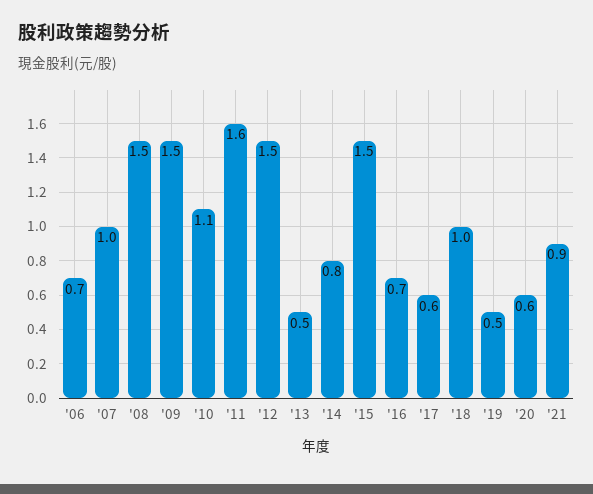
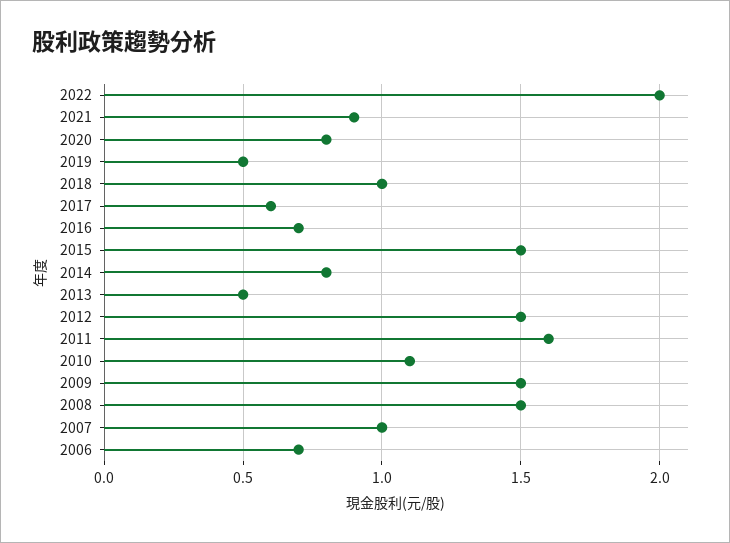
'20: 0.6 -> 0.8
2022: none -> 2

